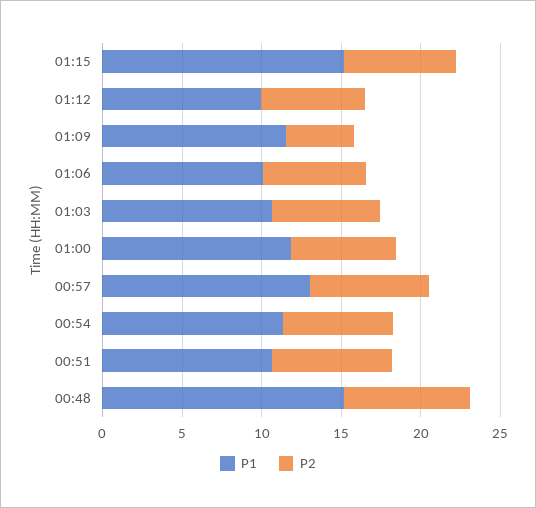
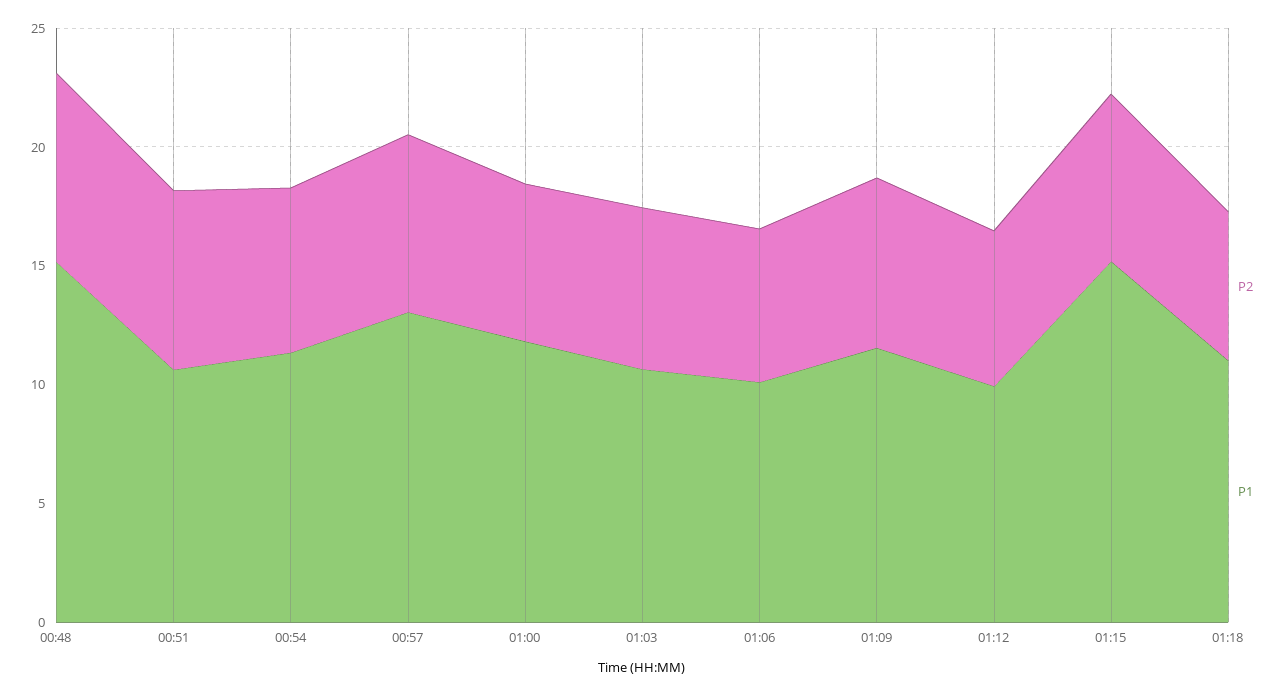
P2, 01:09: 4 -> 7
P2, 01:18: none -> 6
P1, 01:18: none -> 11

